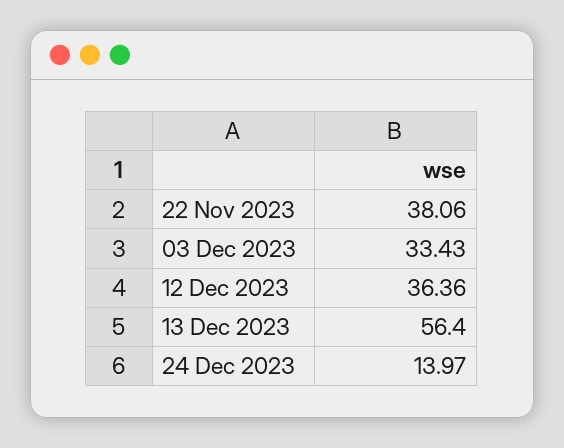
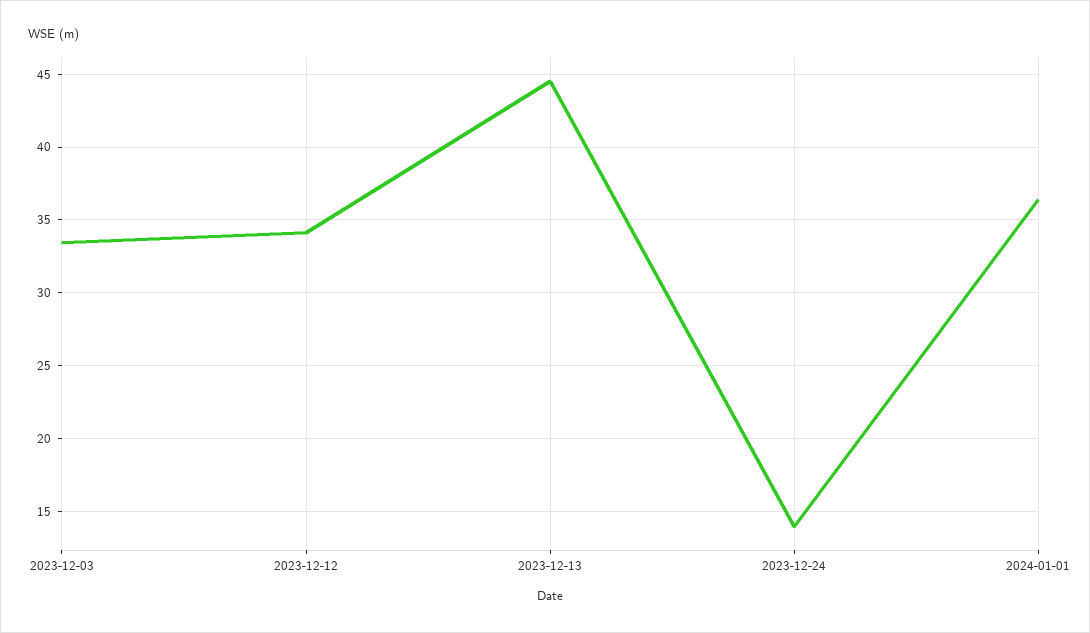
22 Nov 2023: 38.06 -> none
12 Dec 2023: 36.36 -> 34
13 Dec 2023: 56.4 -> 44.5
2024-01-01: none -> 36.5

